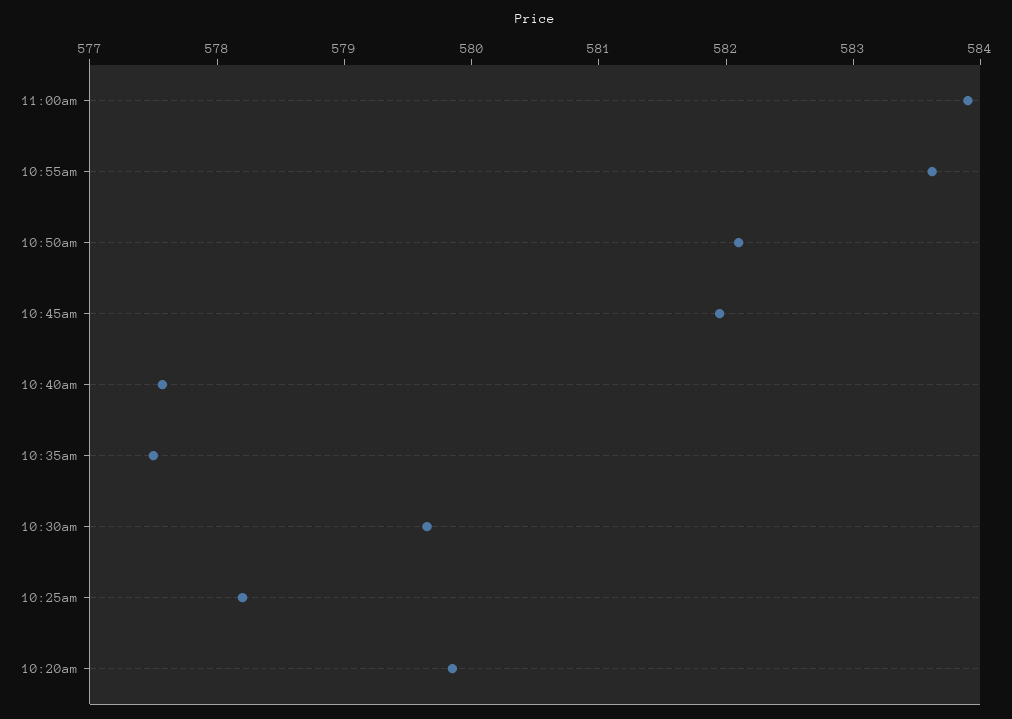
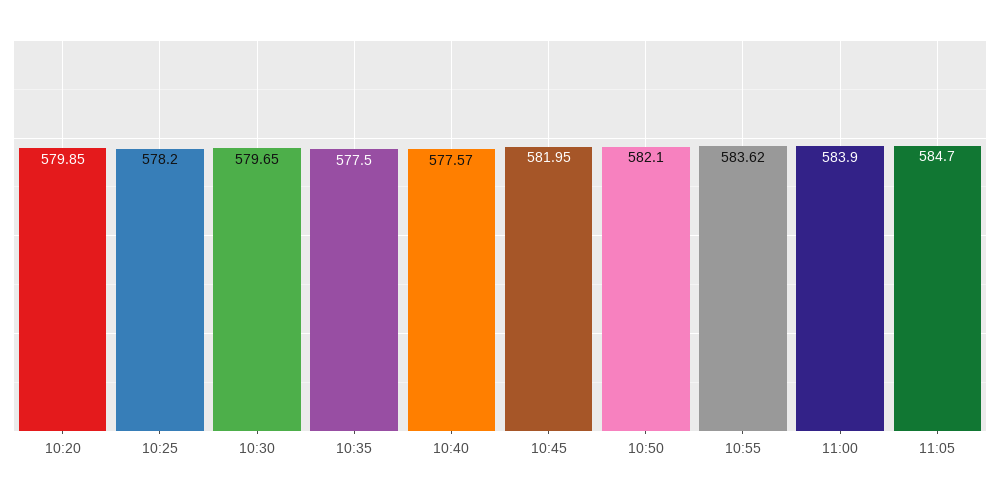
11:05: none -> 584.7

